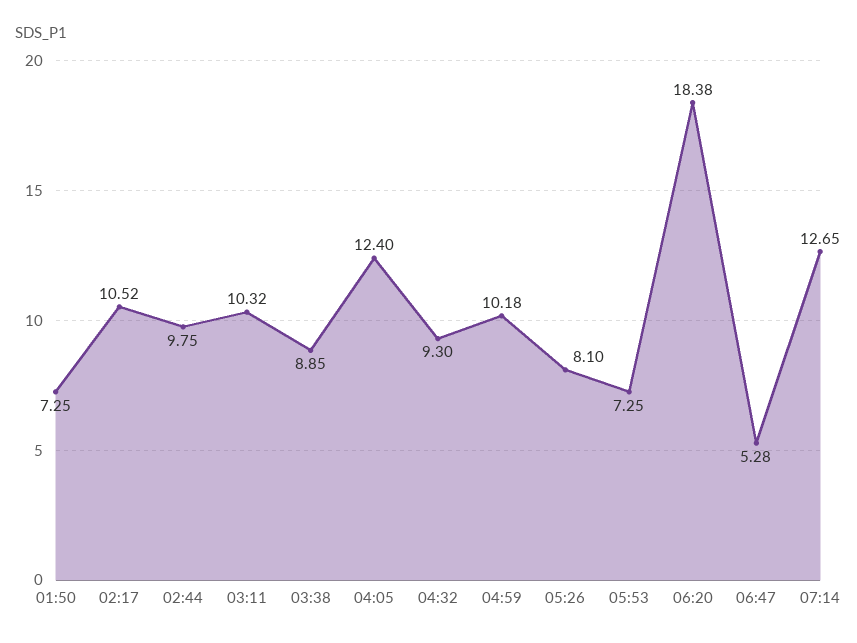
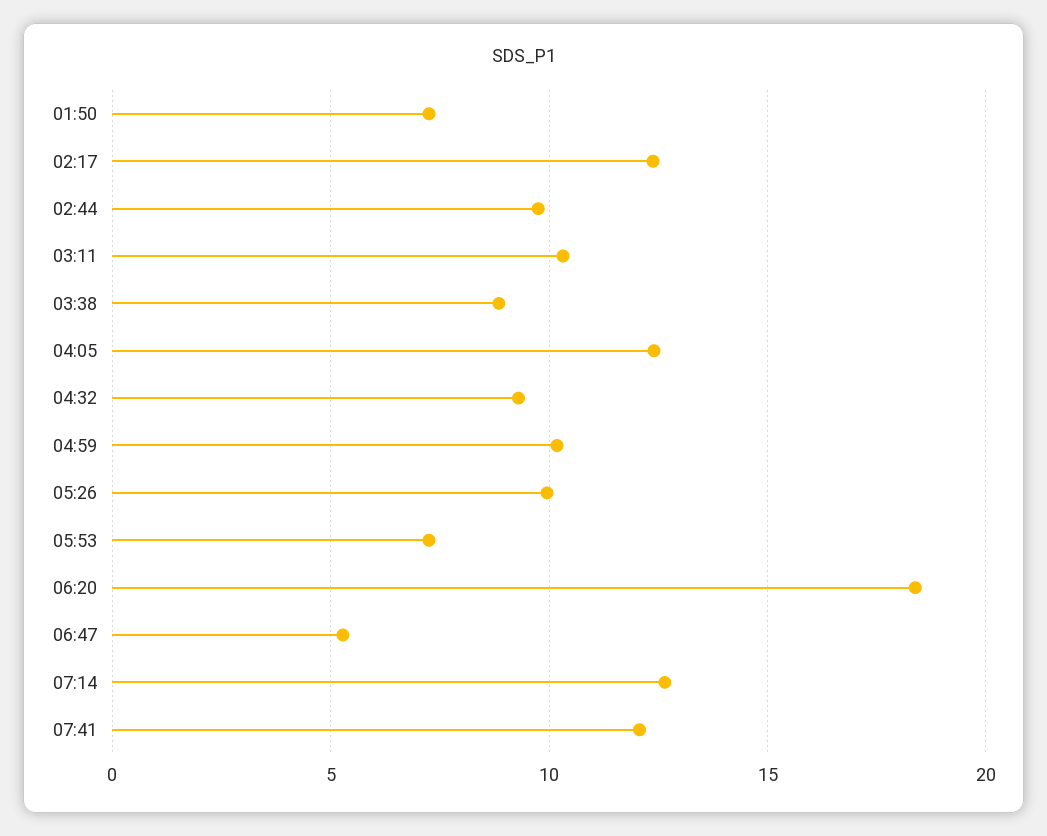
02:17: 10.52 -> 12.5
05:26: 8.1 -> 10
07:41: none -> 12

